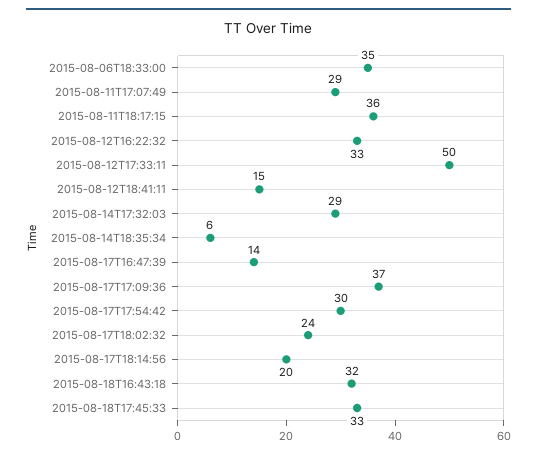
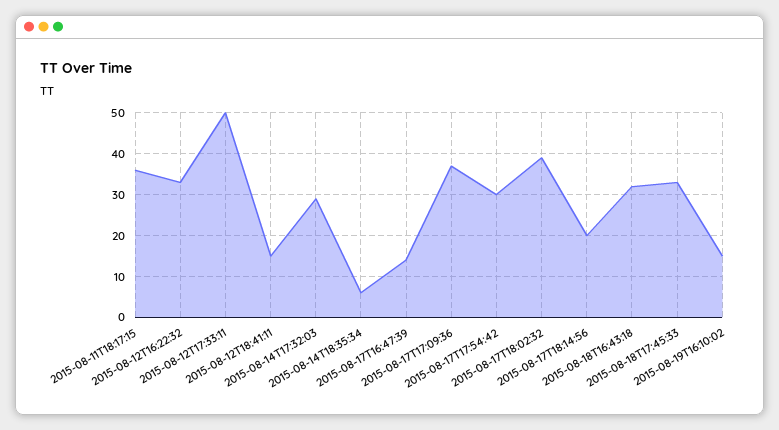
2015-08-06T18:33:00: 35 -> none
2015-08-11T17:07:49: 29 -> none
2015-08-17T18:02:32: 24 -> 40
2015-08-19T16:10:02: none -> 15

